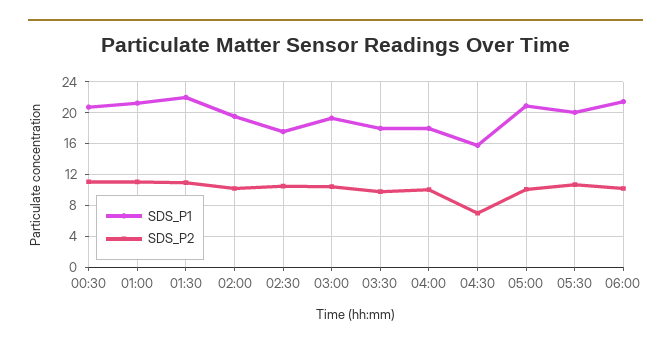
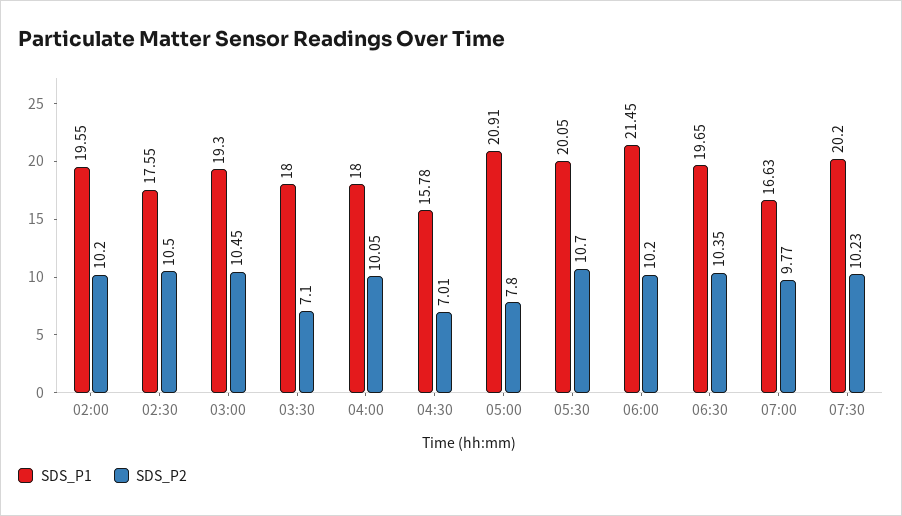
SDS_P1, 00:30: 21 -> none
SDS_P2, 00:30: 11 -> none
SDS_P1, 01:00: 21 -> none
SDS_P2, 01:00: 11 -> none
SDS_P1, 01:30: 22 -> none
SDS_P2, 01:30: 11 -> none
SDS_P2, 03:30: 10 -> 7.1
SDS_P2, 05:00: 10 -> 7.8
SDS_P1, 06:30: none -> 19.65
SDS_P2, 06:30: none -> 10.35
SDS_P1, 07:00: none -> 16.63
SDS_P2, 07:00: none -> 9.77
SDS_P1, 07:30: none -> 20.2
SDS_P2, 07:30: none -> 10.23

